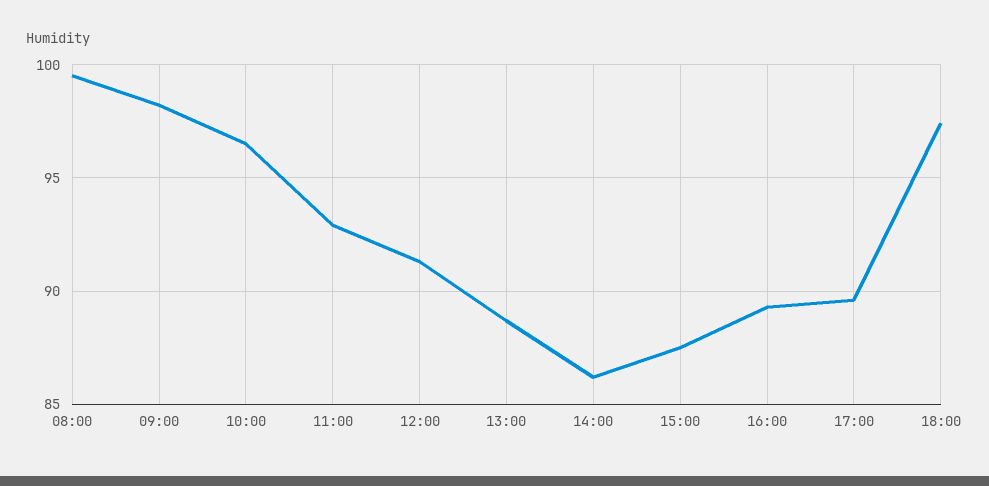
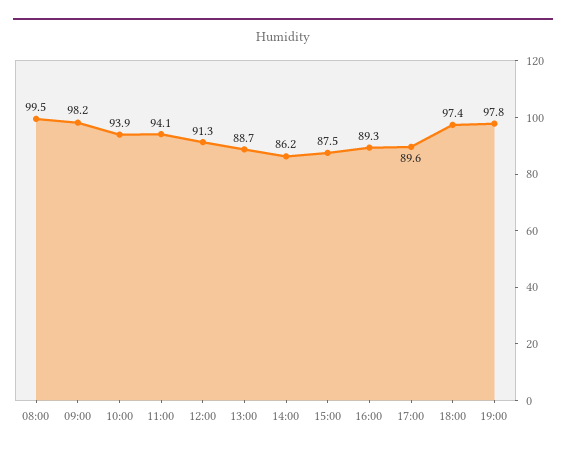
10:00: 96.5 -> 93.9
11:00: 93 -> 94.1
19:00: none -> 97.8

